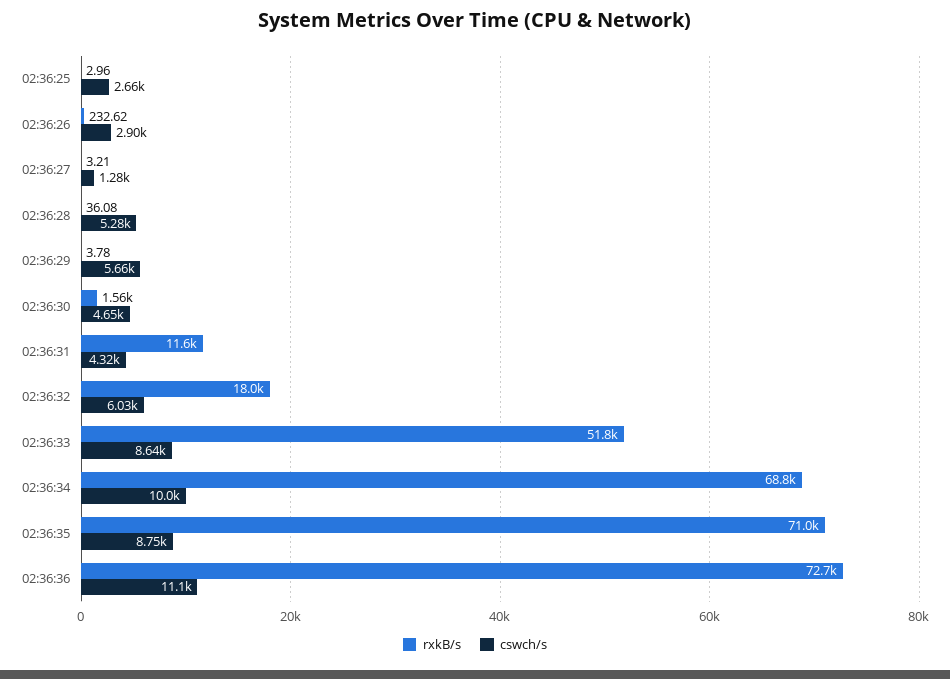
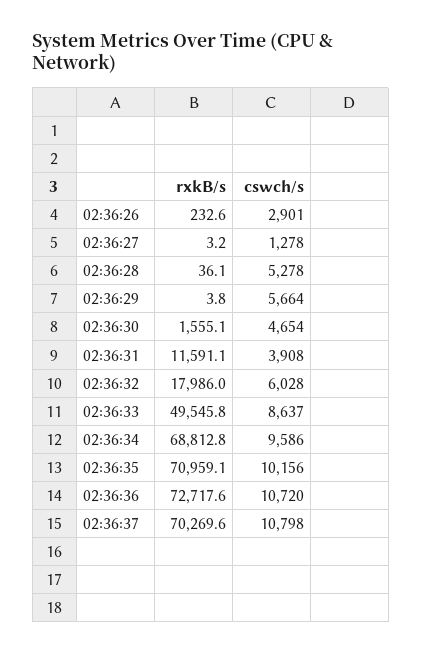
rxkB/s, 02:36:25: 2.96 -> none
cswch/s, 02:36:25: 2660 -> none
cswch/s, 02:36:31: 4320 -> 3908
rxkB/s, 02:36:33: 51800 -> 49545.8
cswch/s, 02:36:34: 10000 -> 9586
cswch/s, 02:36:35: 8750 -> 10156
cswch/s, 02:36:36: 11100 -> 10720
rxkB/s, 02:36:37: none -> 70269.6
cswch/s, 02:36:37: none -> 10798

